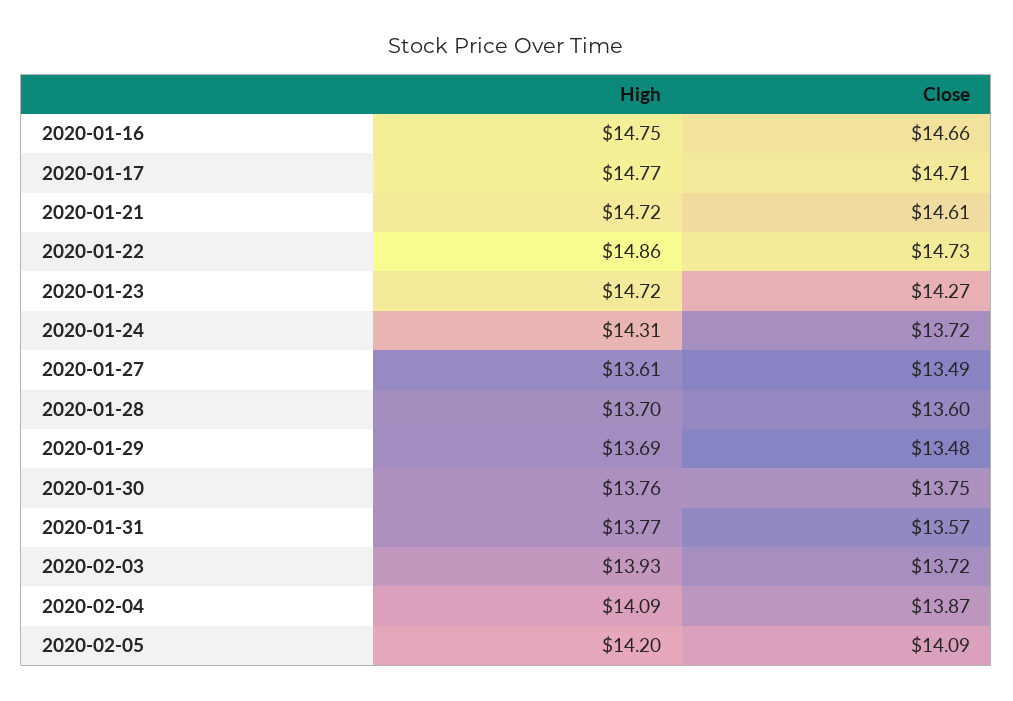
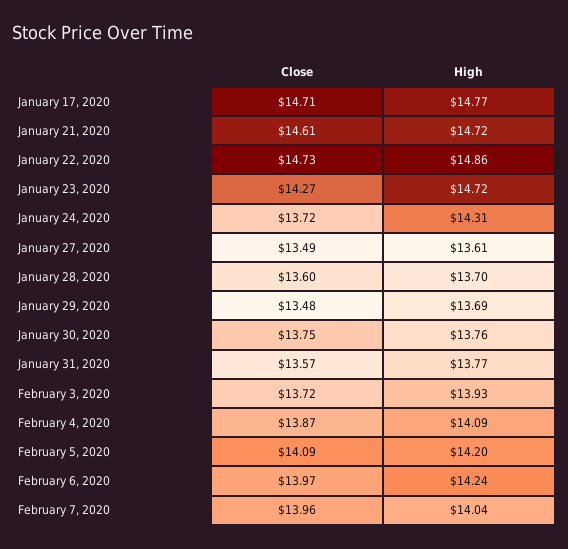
High, 2020-01-16: 14.75 -> none
Close, 2020-01-16: 14.66 -> none
Close, February 6, 2020: none -> 13.97
High, February 6, 2020: none -> 14.24
Close, February 7, 2020: none -> 13.96
High, February 7, 2020: none -> 14.04

